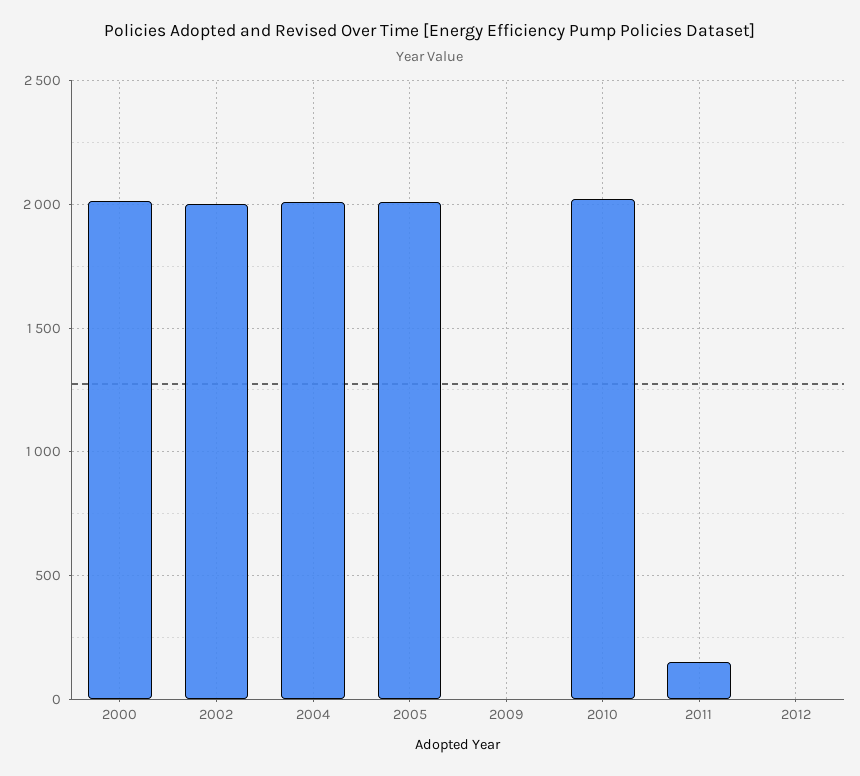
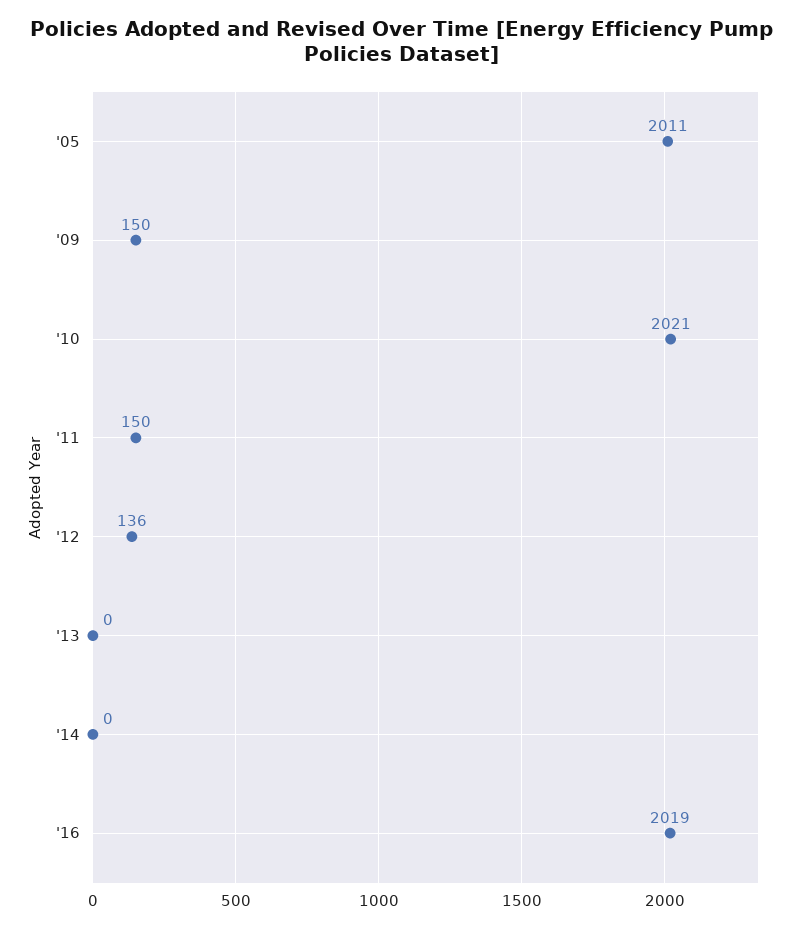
2000: 2000 -> none
2002: 2000 -> none
2004: 2000 -> none
2009: 0 -> 150
2012: 0 -> 136
'13: none -> 0
'14: none -> 0
'16: none -> 2019

